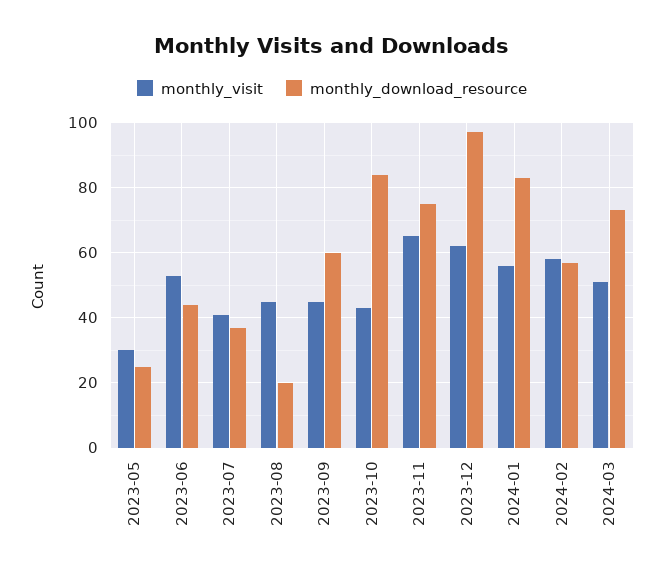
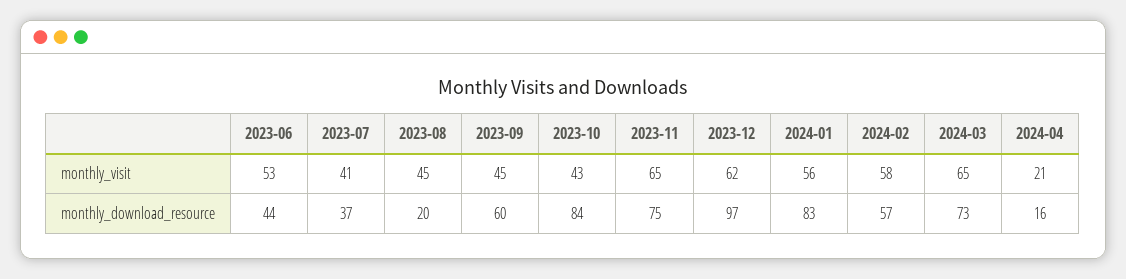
monthly_visit, 2023-05: 30 -> none
monthly_download_resource, 2023-05: 25 -> none
monthly_visit, 2024-03: 50 -> 65
monthly_visit, 2024-04: none -> 21
monthly_download_resource, 2024-04: none -> 16

